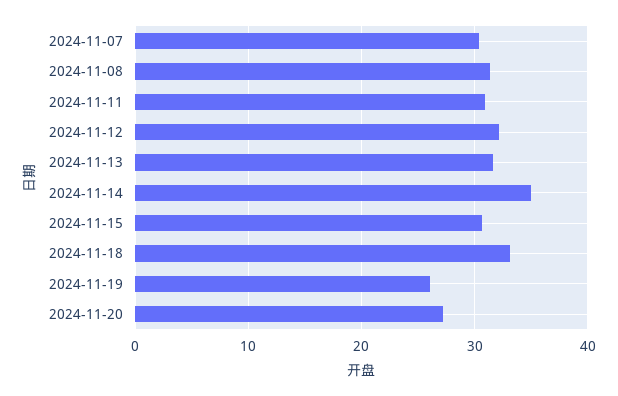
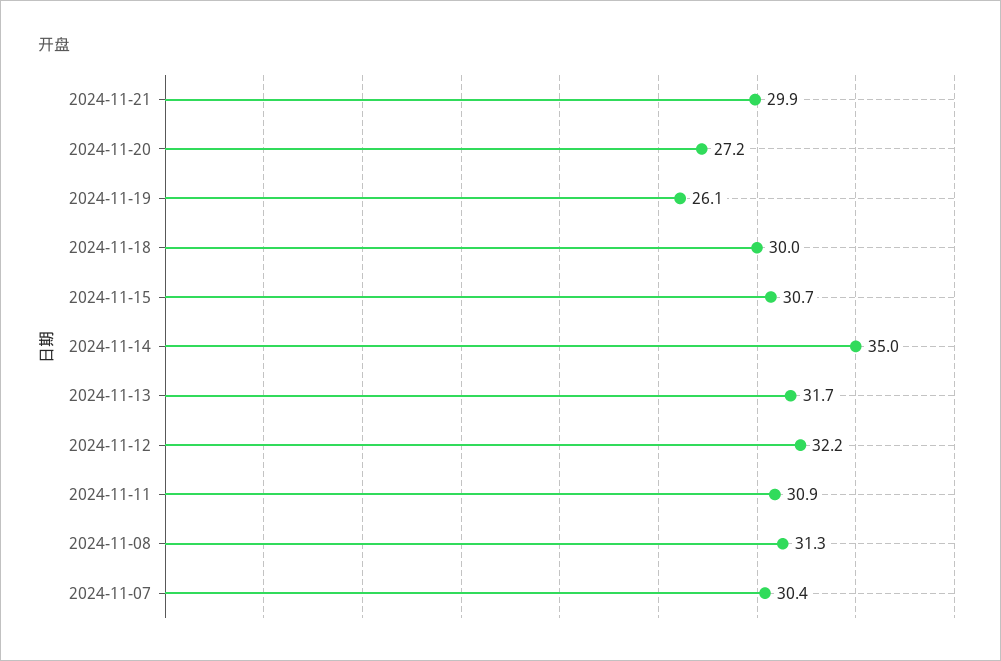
2024-11-18: 33 -> 30
2024-11-21: none -> 29.9

